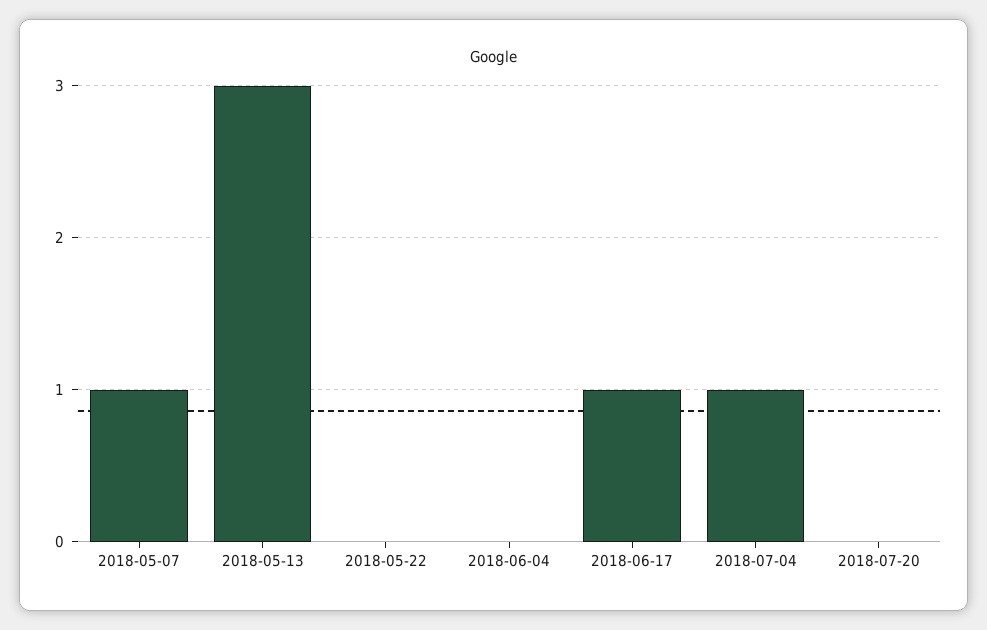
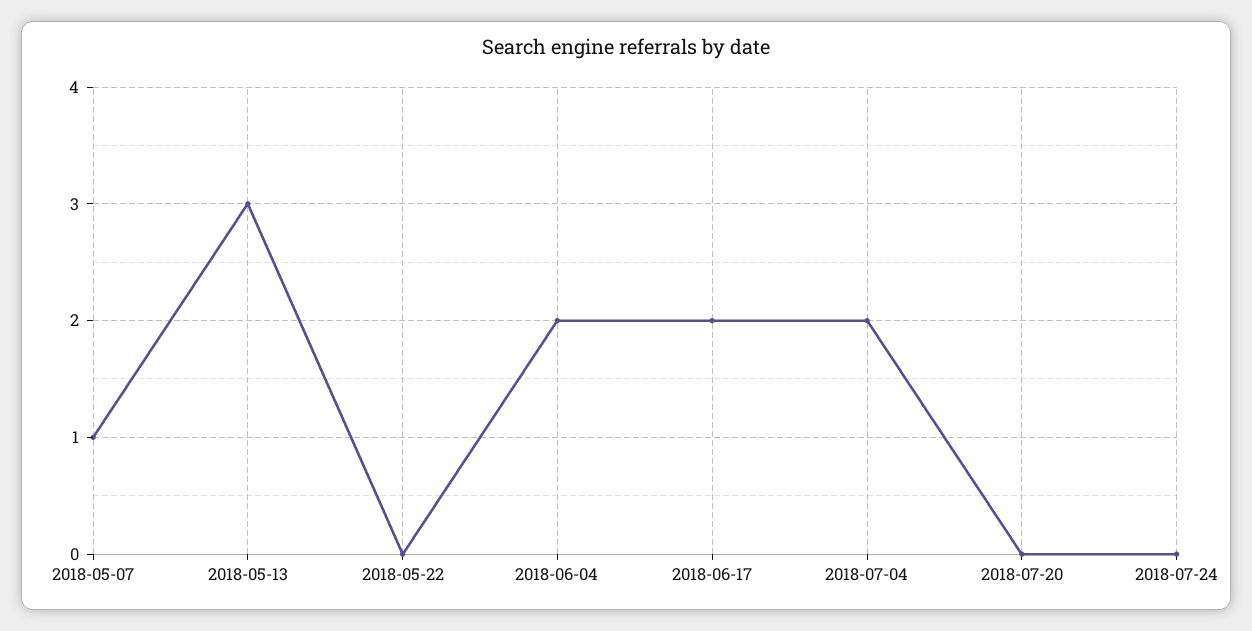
2018-06-04: 0 -> 2
2018-06-17: 1 -> 2
2018-07-04: 1 -> 2
2018-07-24: none -> 0

